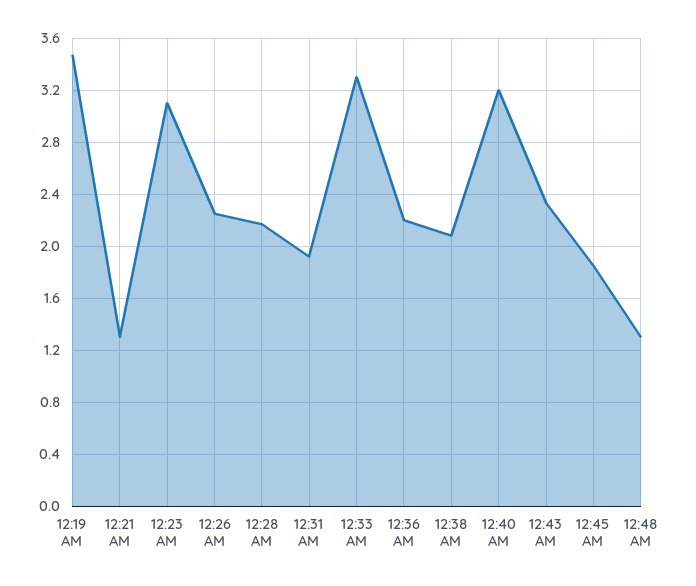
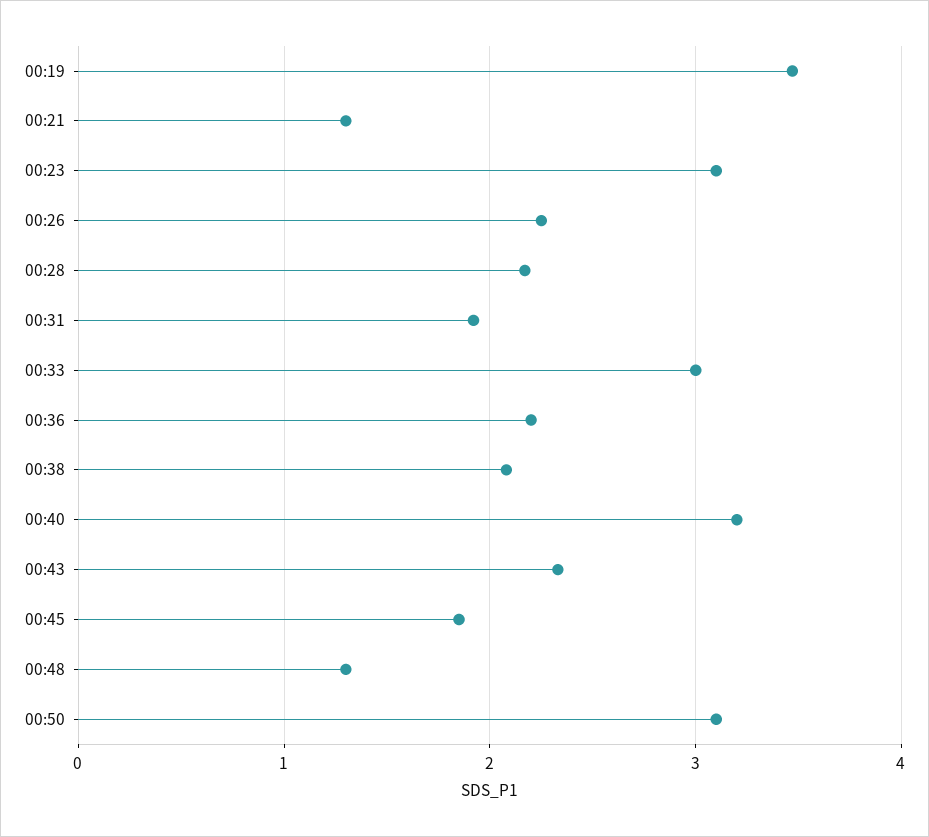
12:33 AM: 3.3 -> 3
00:50: none -> 3.1

